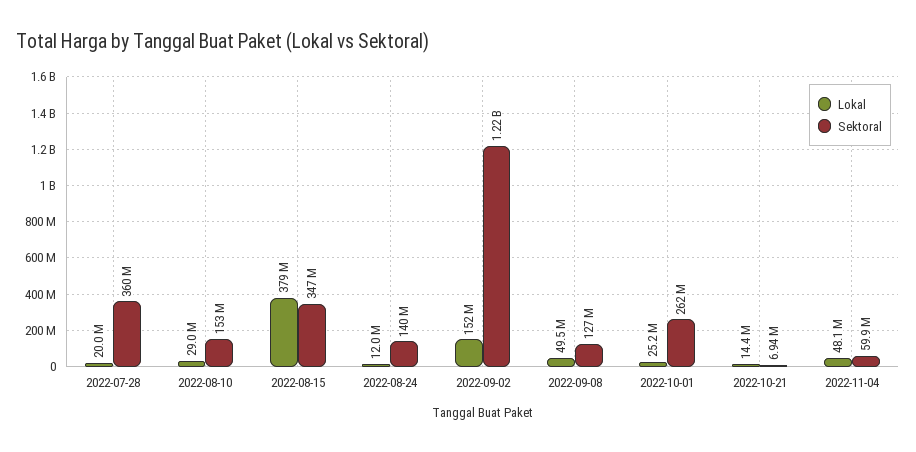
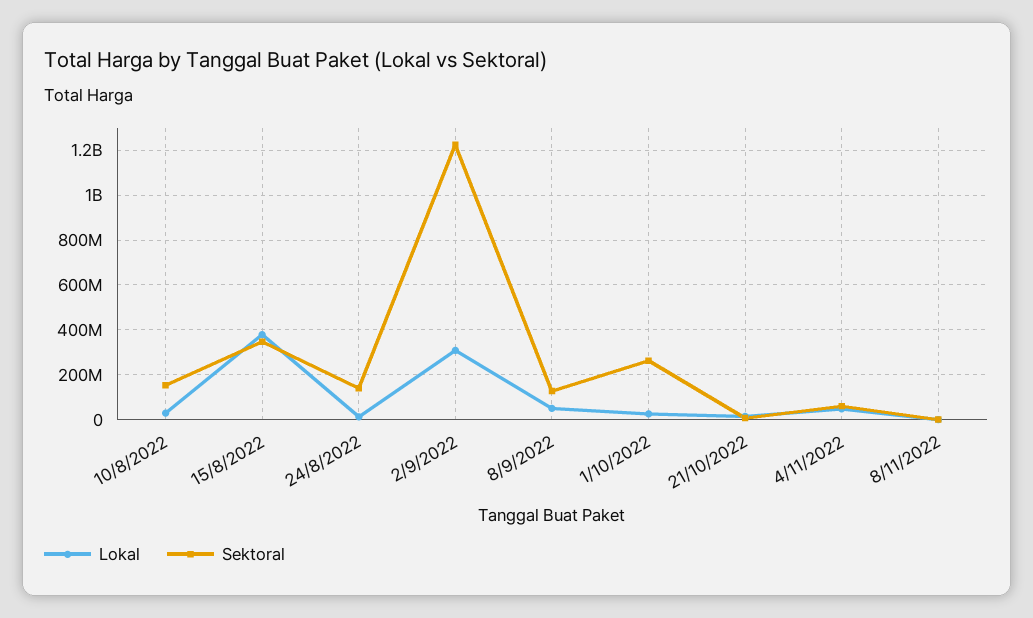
Lokal, 2022-07-28: 20000000 -> none
Sektoral, 2022-07-28: 360000000 -> none
Lokal, 2022-09-02: 152000000 -> 300000000
Lokal, 8/11/2022: none -> 0
Sektoral, 8/11/2022: none -> 0

